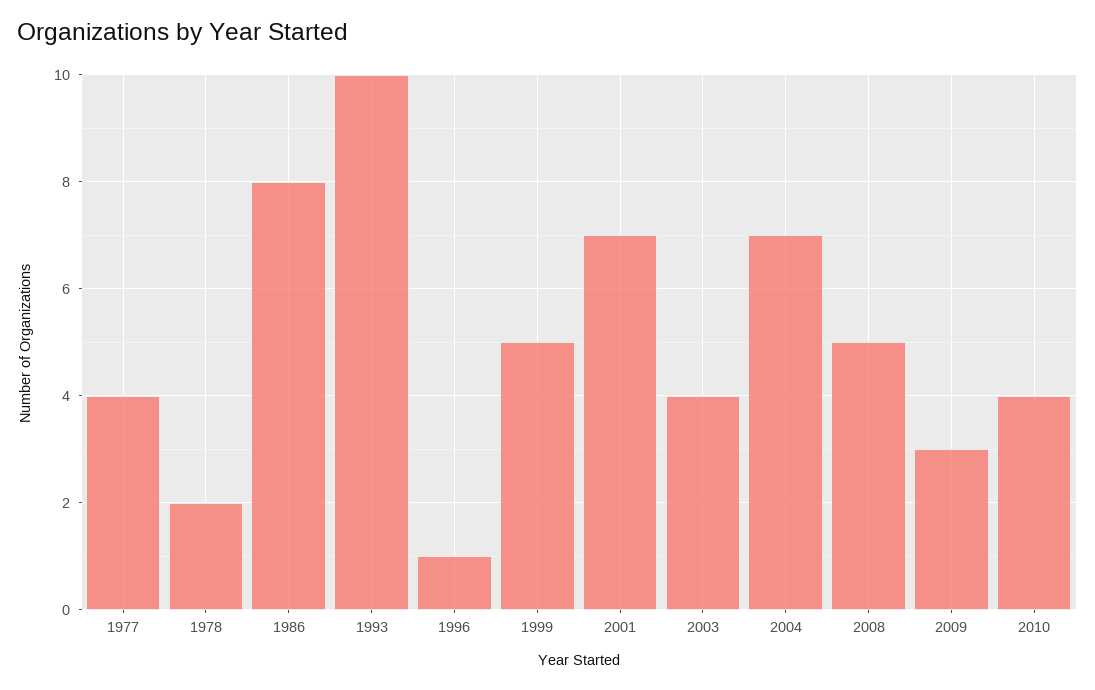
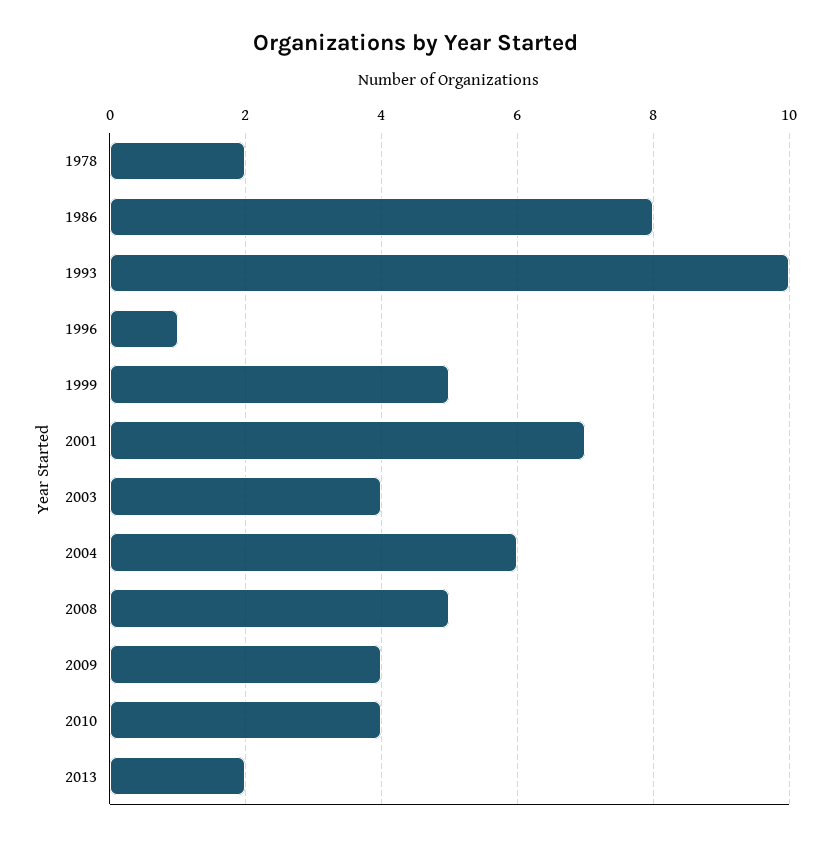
1977: 4 -> none
2004: 7 -> 6
2009: 3 -> 4
2013: none -> 2

